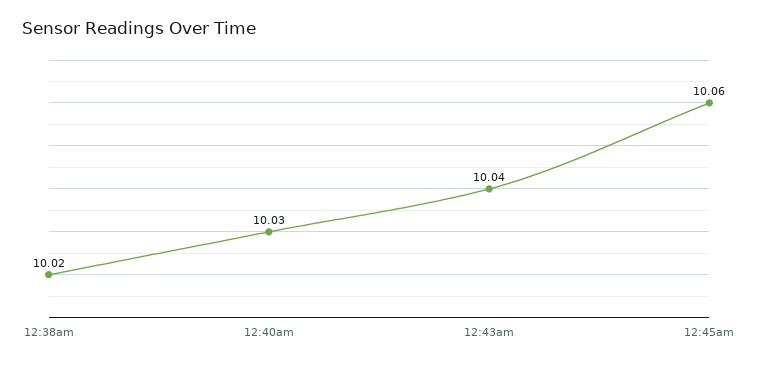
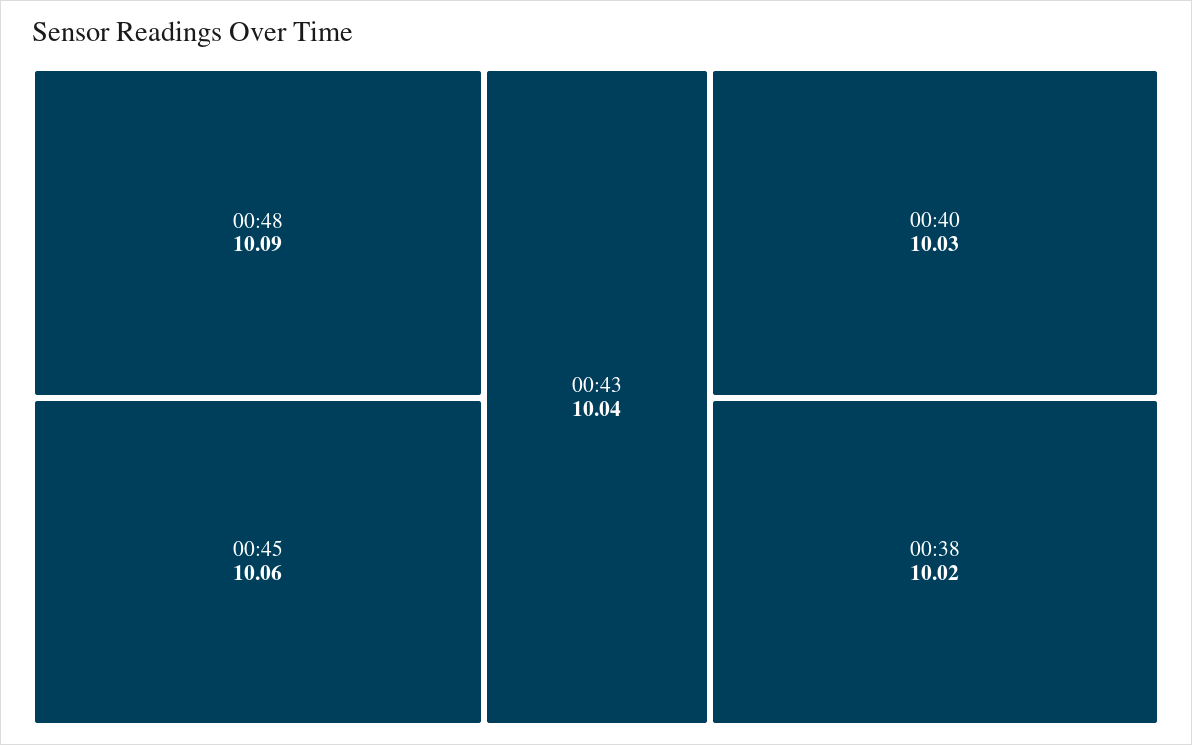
00:48: none -> 10.09

